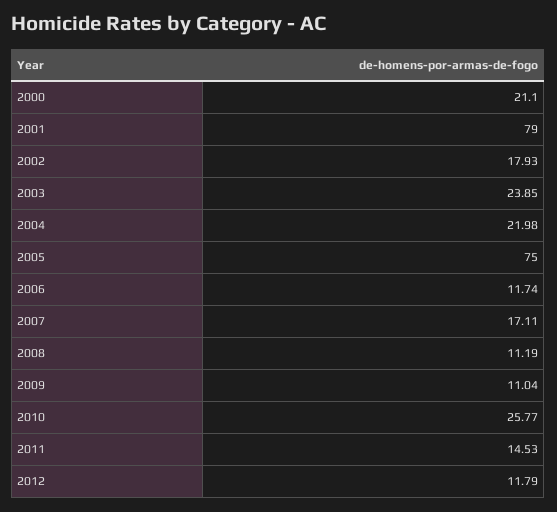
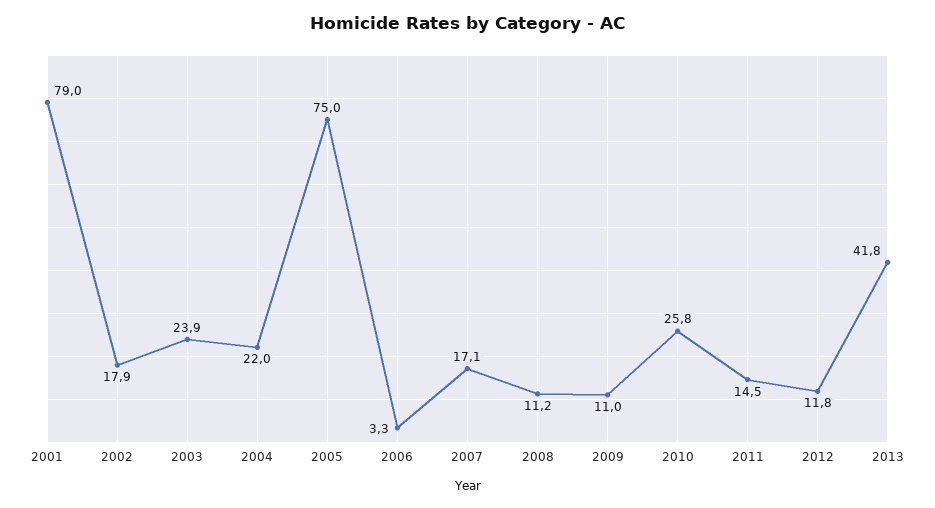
2000: 21.1 -> none
2006: 11.74 -> 3.3
2013: none -> 41.8

